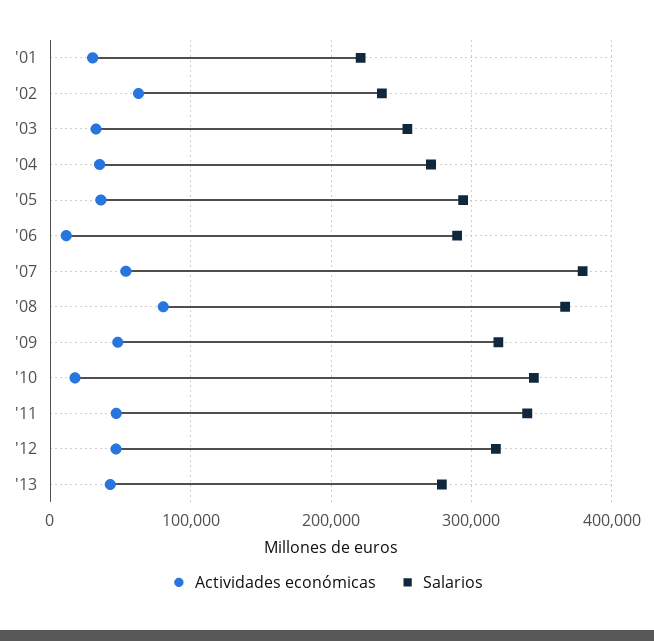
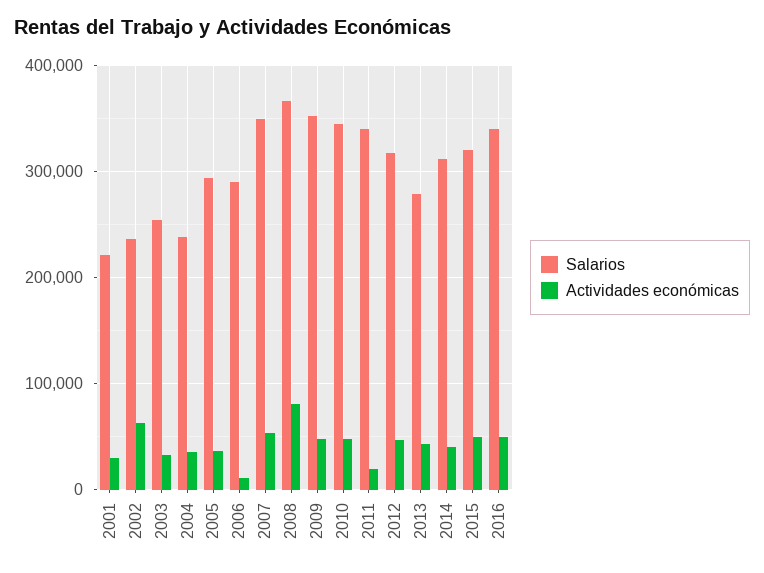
Salarios, '04: 270000 -> 240000
Salarios, '07: 380000 -> 350000
Salarios, '09: 320000 -> 350000
Actividades económicas, '10: 20000 -> 50000
Actividades económicas, '11: 50000 -> 20000
Salarios, 2014: none -> 310000
Actividades económicas, 2014: none -> 40000
Salarios, 2015: none -> 320000
Actividades económicas, 2015: none -> 50000
Salarios, 2016: none -> 340000
Actividades económicas, 2016: none -> 50000

